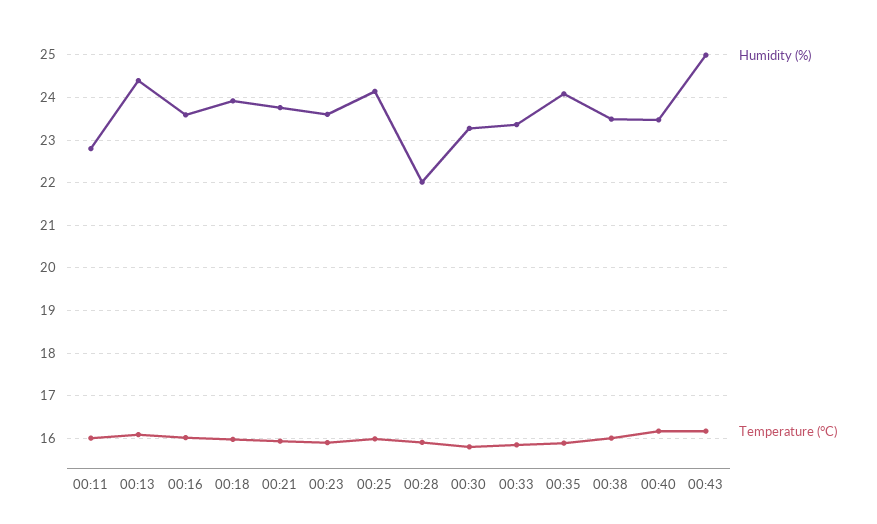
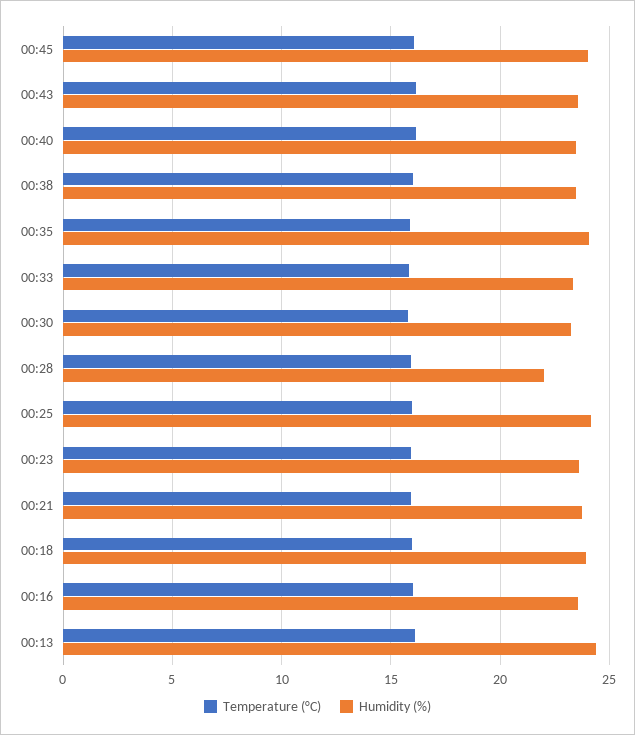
Humidity (%), 00:11: 22.8 -> none
Temperature (°C), 00:11: 16 -> none
Humidity (%), 00:43: 25 -> 23.5
Temperature (°C), 00:45: none -> 16
Humidity (%), 00:45: none -> 24

